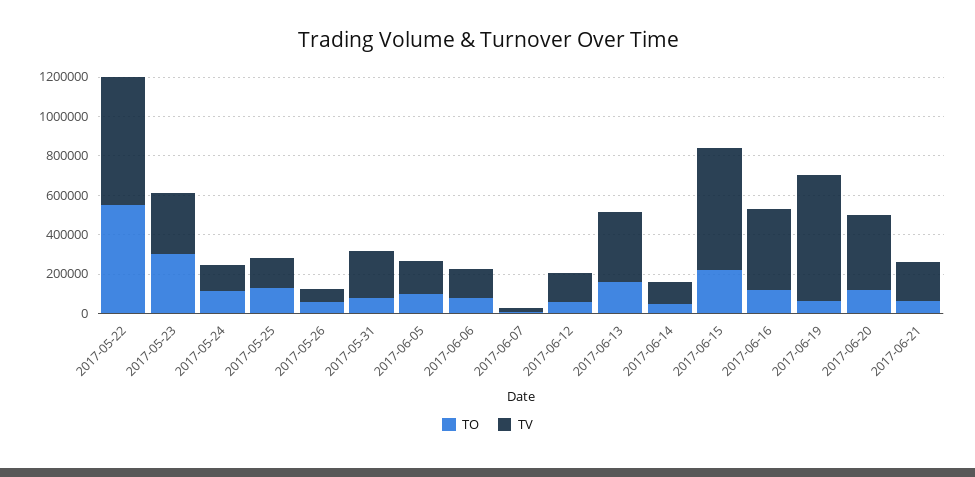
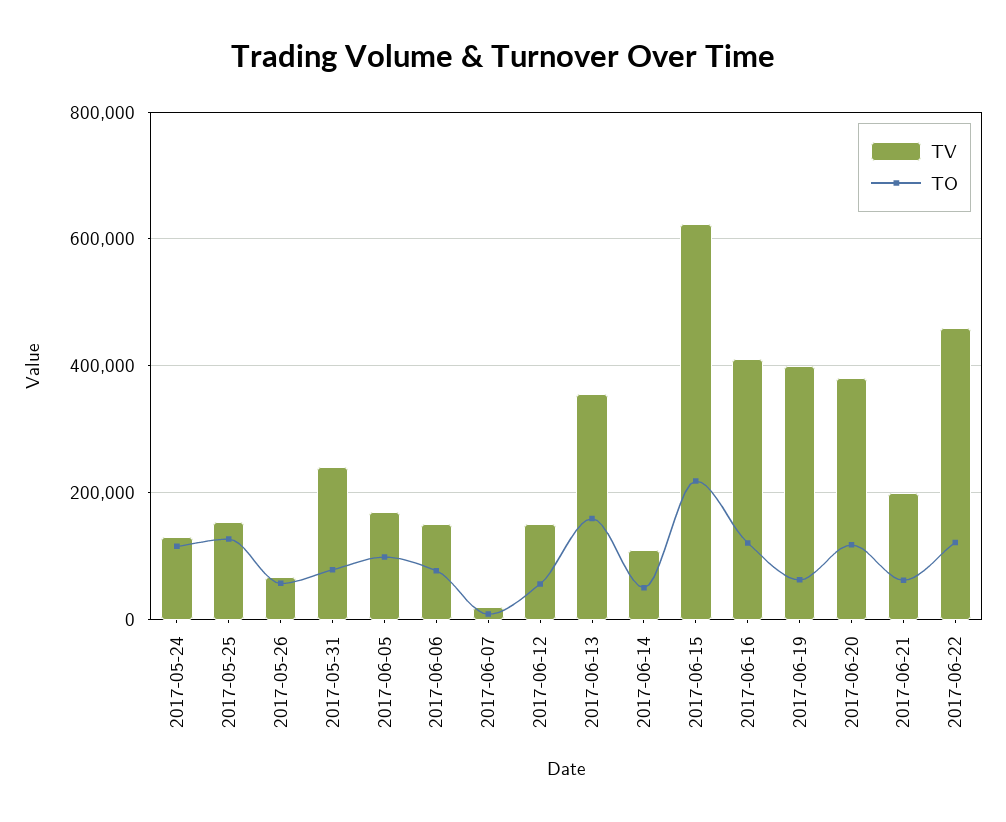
TO, 2017-05-22: 550000 -> none
TV, 2017-05-22: 650000 -> none
TO, 2017-05-23: 300000 -> none
TV, 2017-05-23: 300000 -> none
TV, 2017-06-19: 650000 -> 400000
TV, 2017-06-22: none -> 460000
TO, 2017-06-22: none -> 120000

